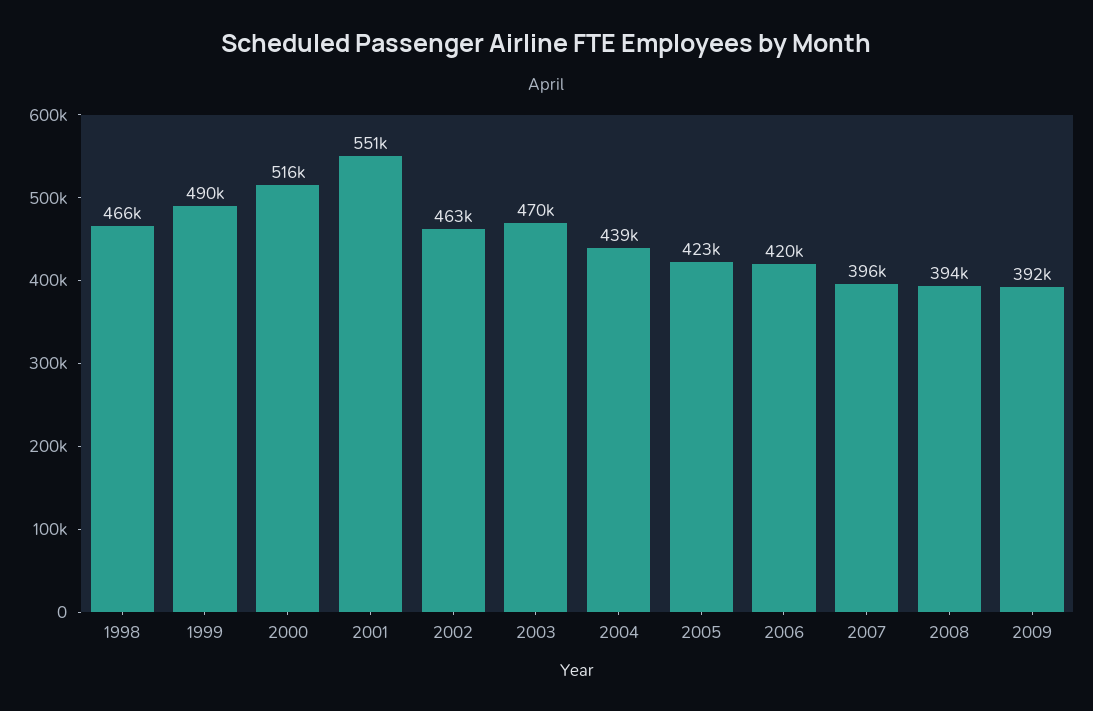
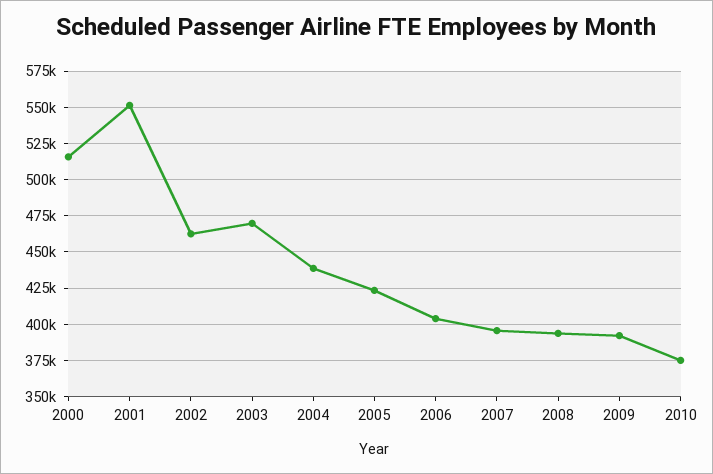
1998: 466000 -> none
1999: 490000 -> none
2006: 420000 -> 405000
2010: none -> 375000

